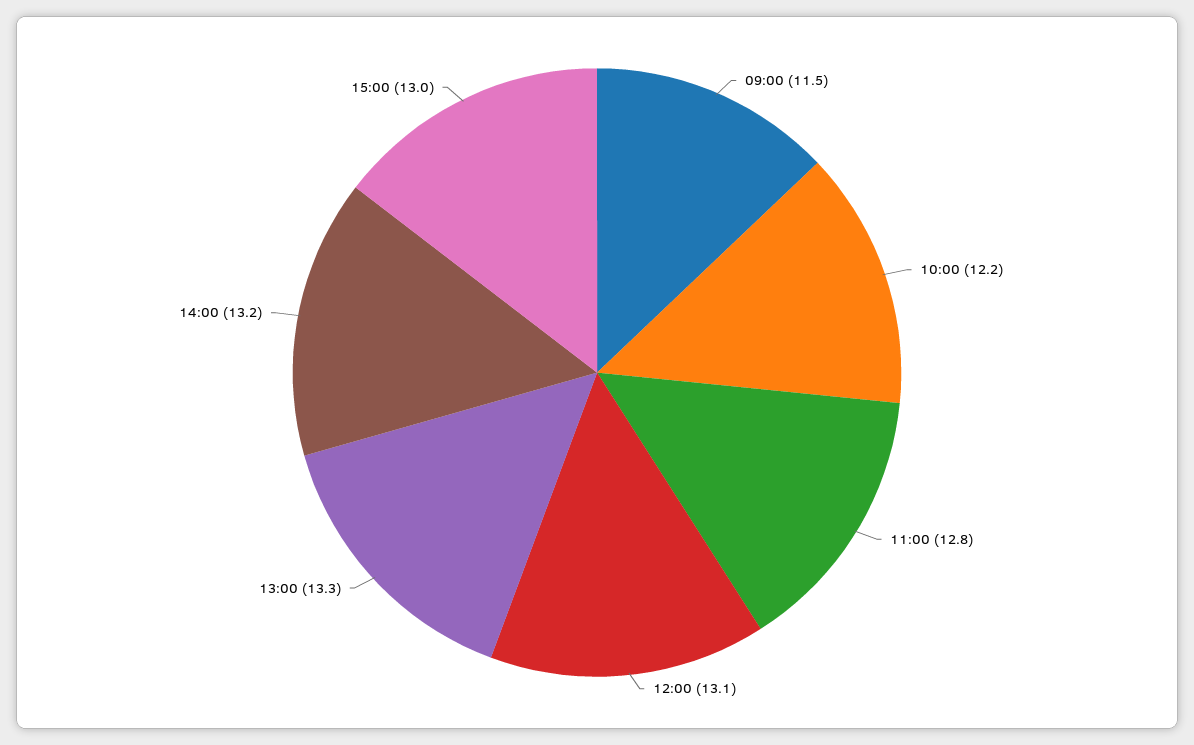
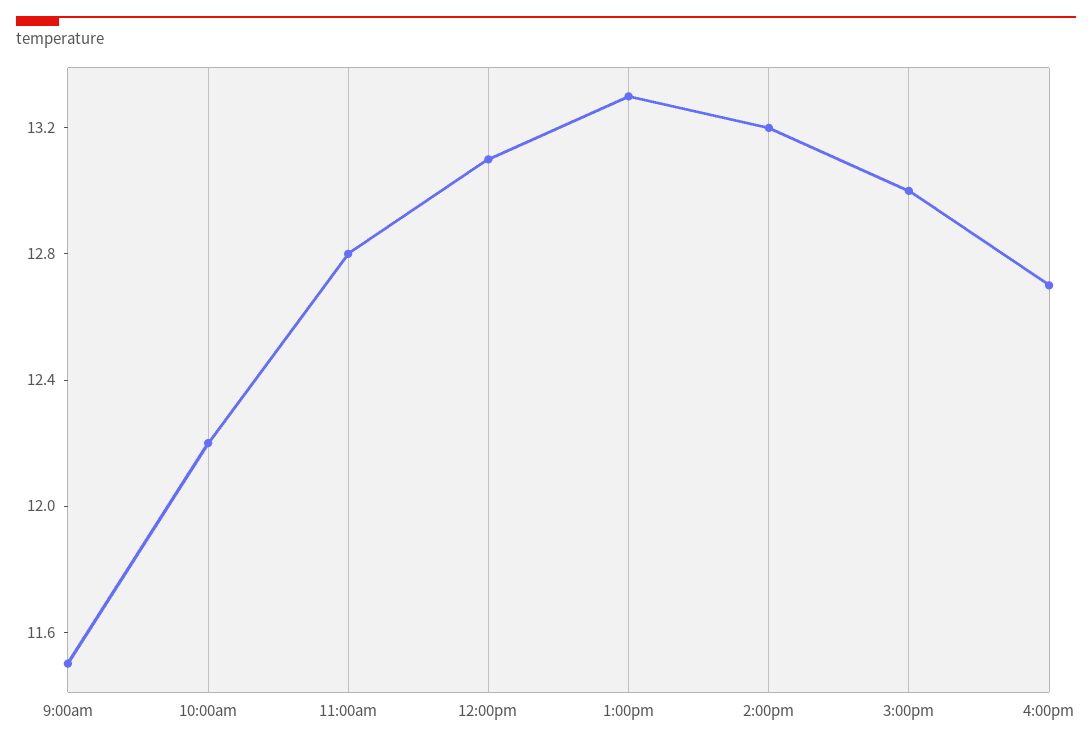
4:00pm: none -> 12.7

